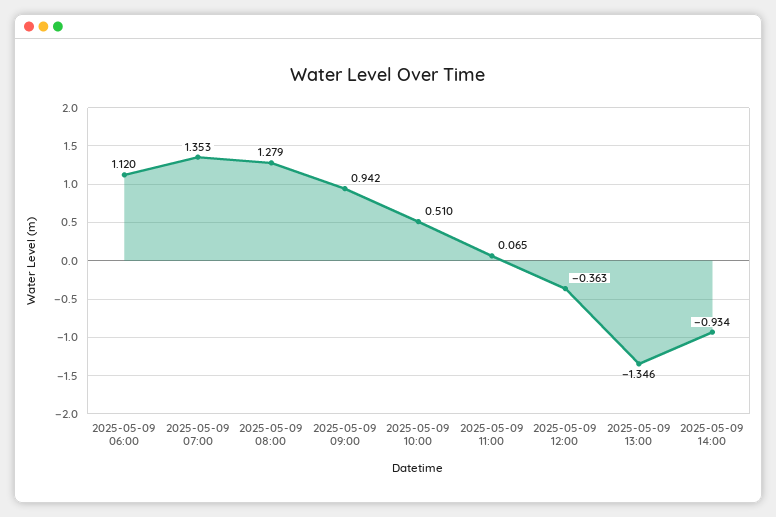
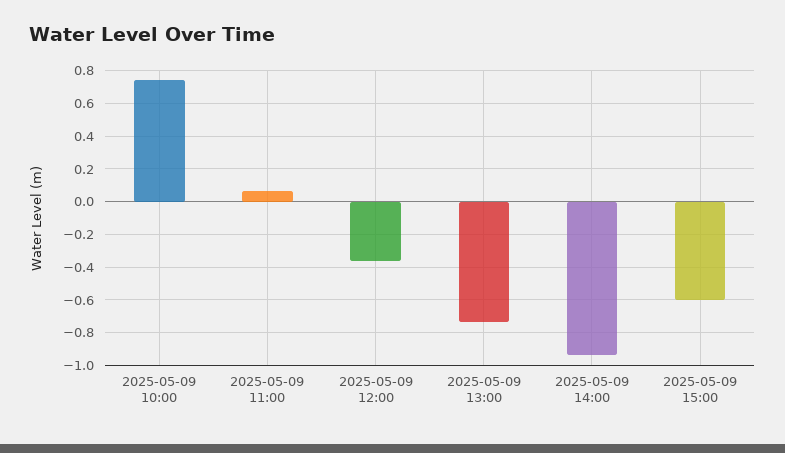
2025-05-09 06:00: 1.12 -> none
2025-05-09 07:00: 1.353 -> none
2025-05-09 08:00: 1.279 -> none
2025-05-09 09:00: 0.942 -> none
2025-05-09 10:00: 0.51 -> 0.75
2025-05-09 13:00: -1.346 -> -0.75
2025-05-09 15:00: none -> -0.6

